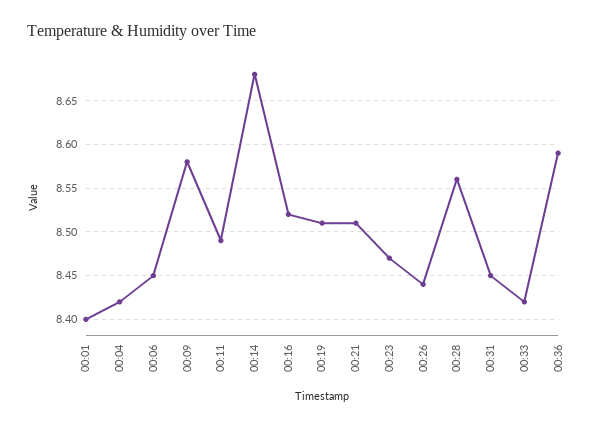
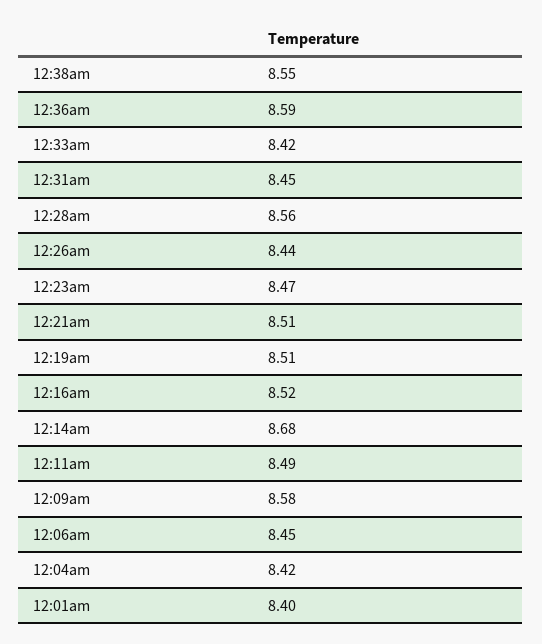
12:38am: none -> 8.55

